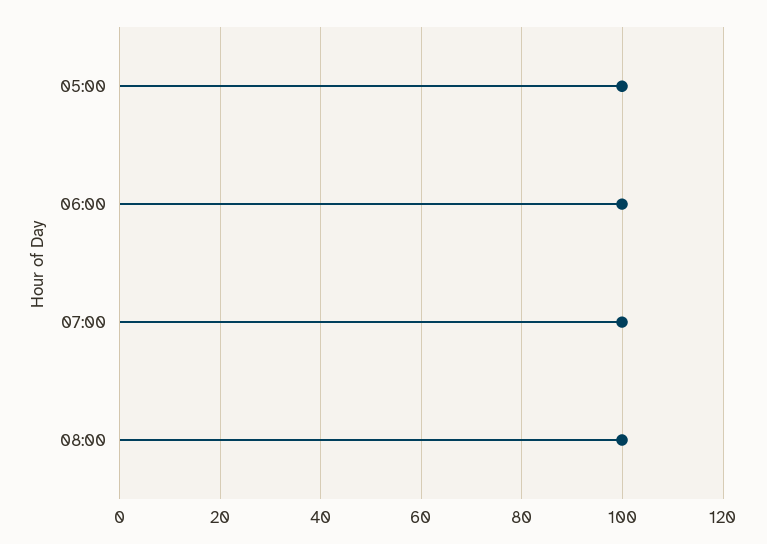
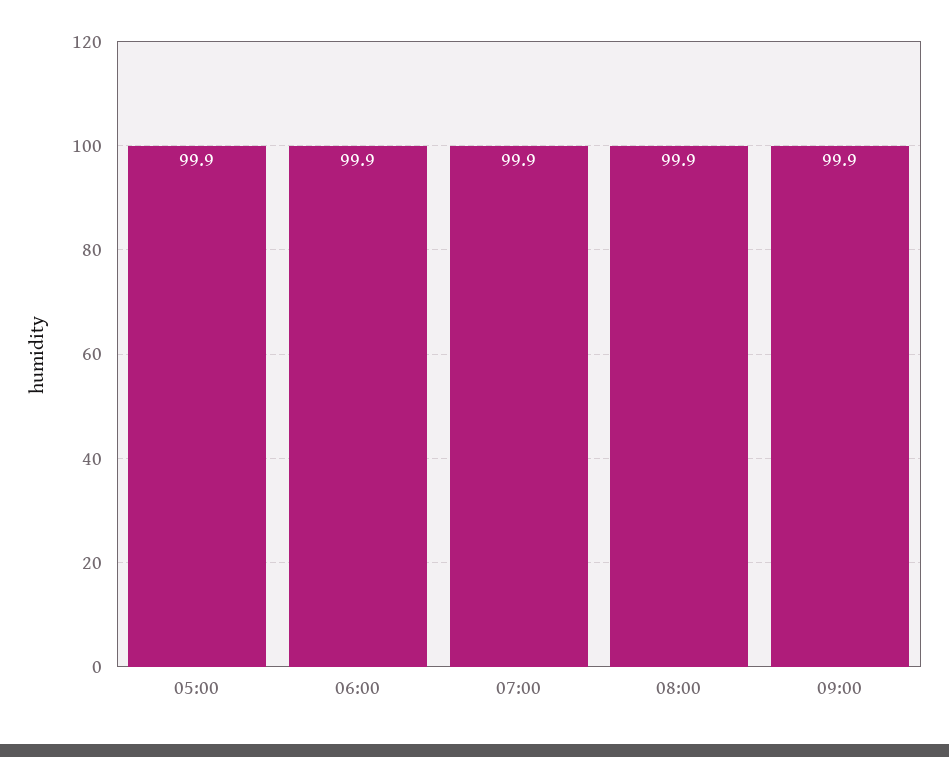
09:00: none -> 99.9

